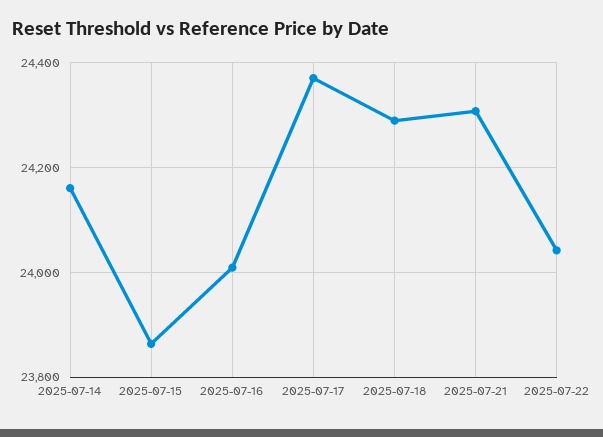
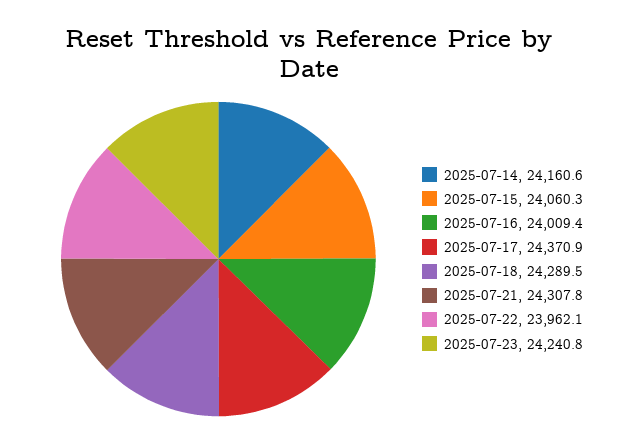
2025-07-15: 23860 -> 24060.3
2025-07-22: 24040 -> 23962.1
2025-07-23: none -> 24240.8

